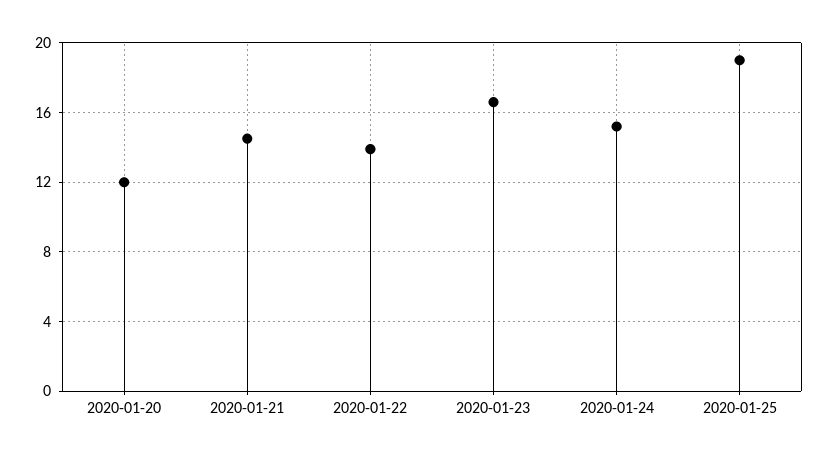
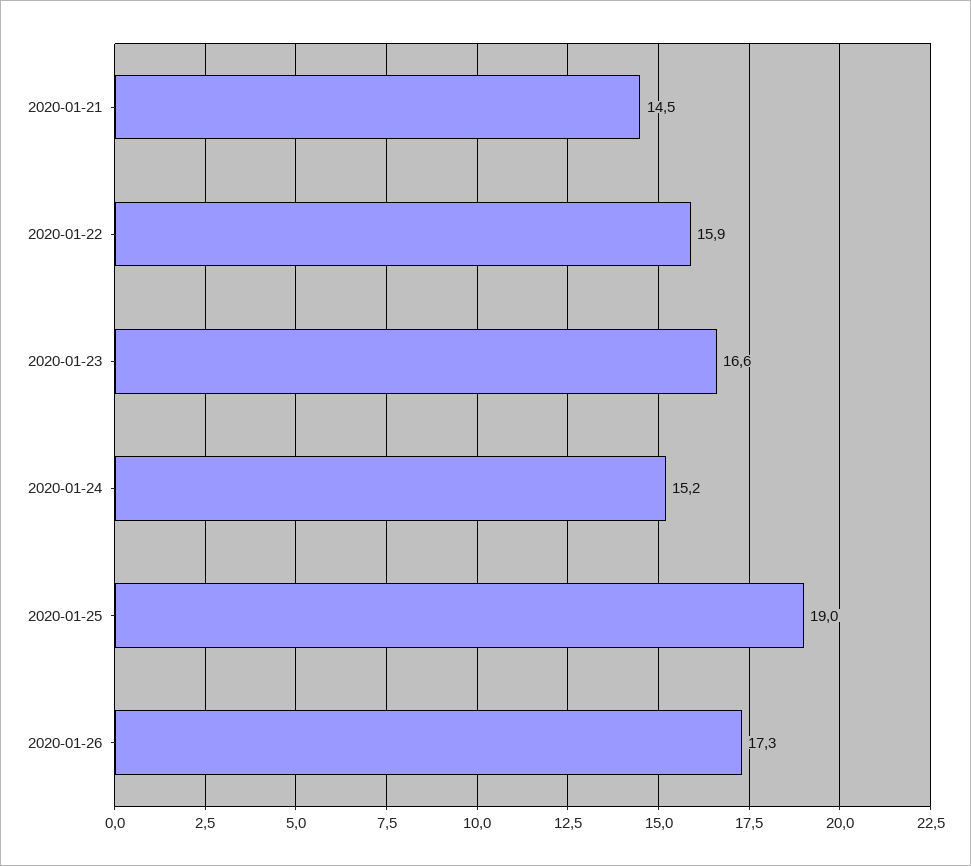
2020-01-20: 12 -> none
2020-01-22: 14 -> 15.9
2020-01-26: none -> 17.3

